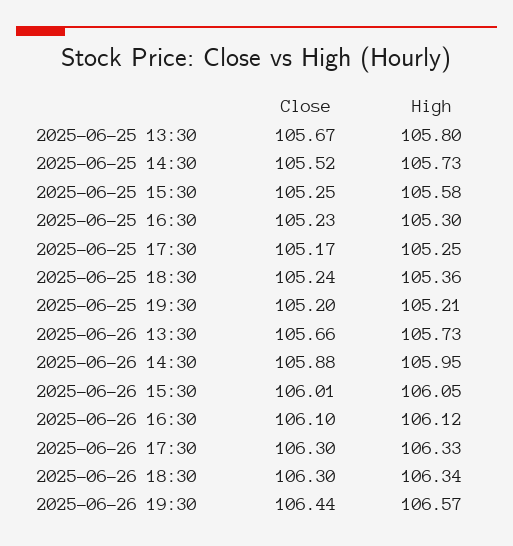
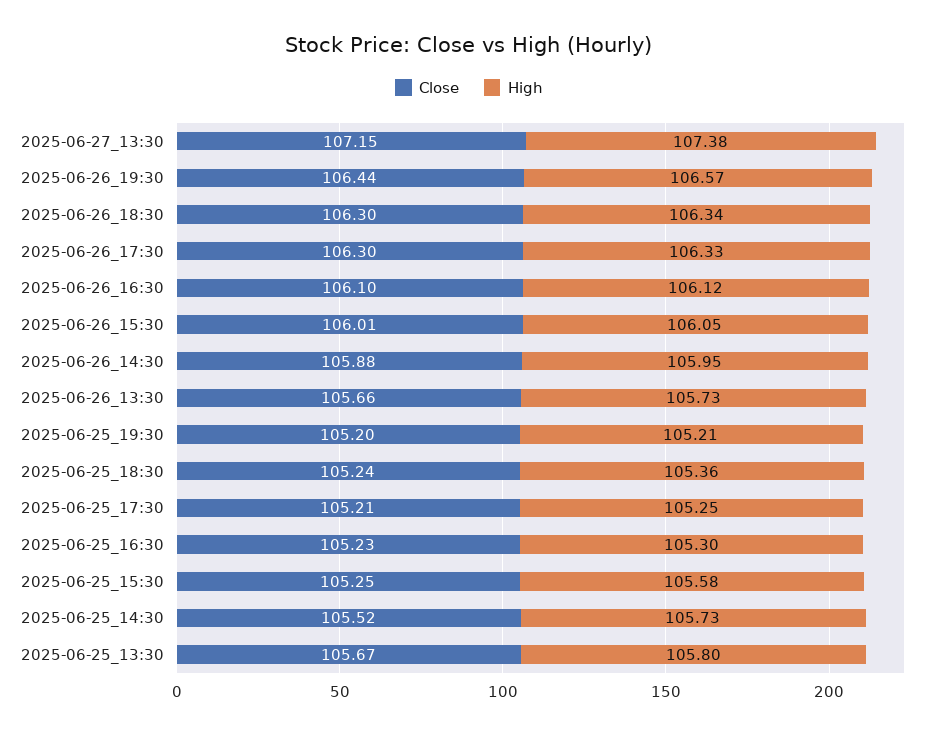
Close, 2025-06-25 17:30: 105.17 -> 105.21
Close, 2025-06-27_13:30: none -> 107.15
High, 2025-06-27_13:30: none -> 107.38

